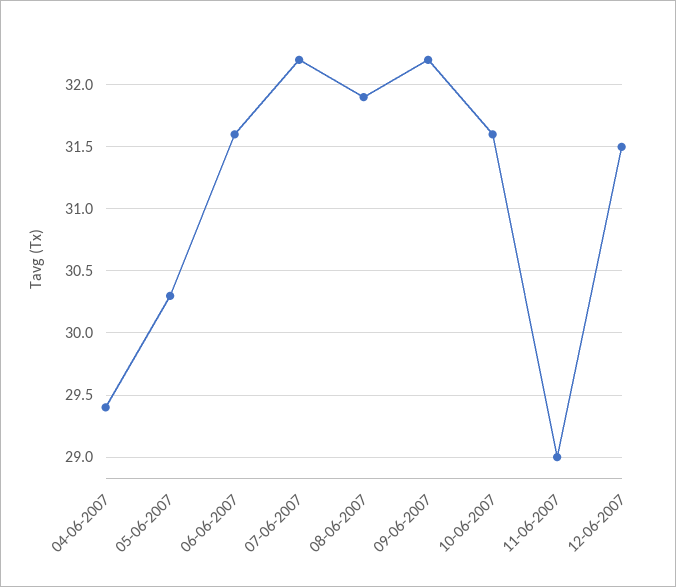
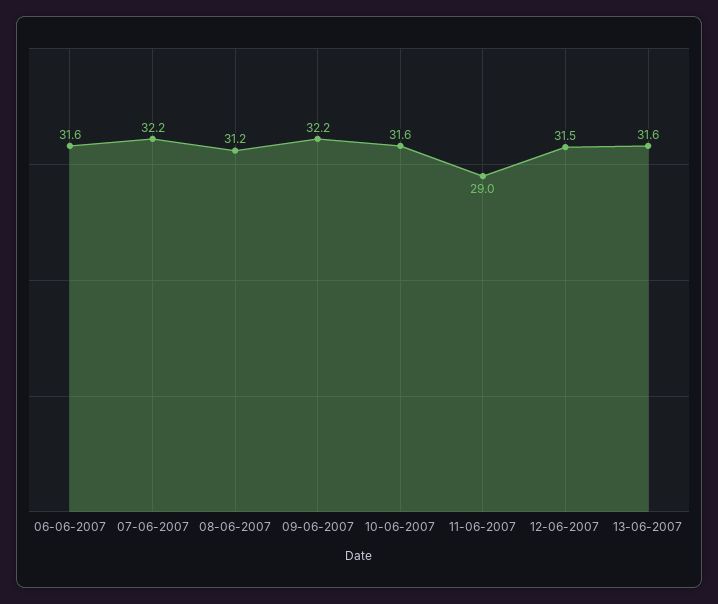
04-06-2007: 29.4 -> none
05-06-2007: 30.3 -> none
08-06-2007: 31.9 -> 31.2
13-06-2007: none -> 31.6

